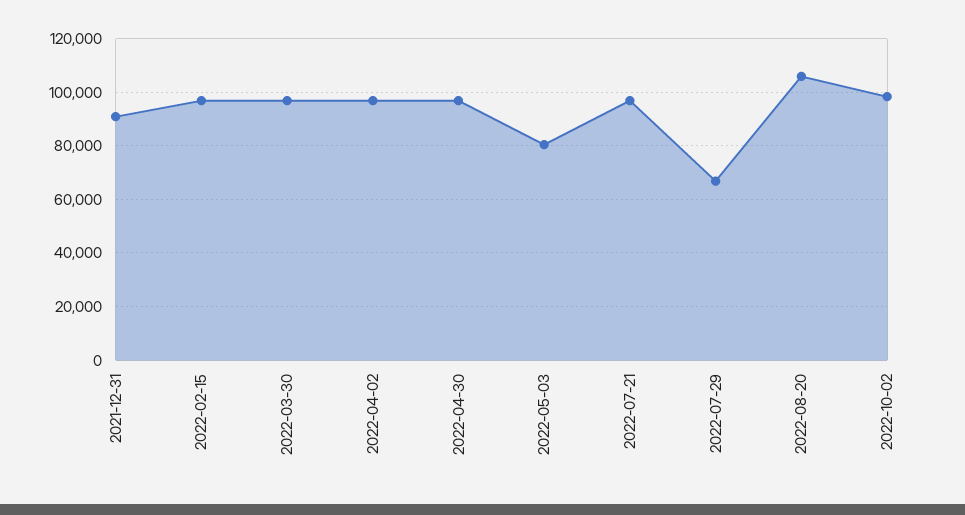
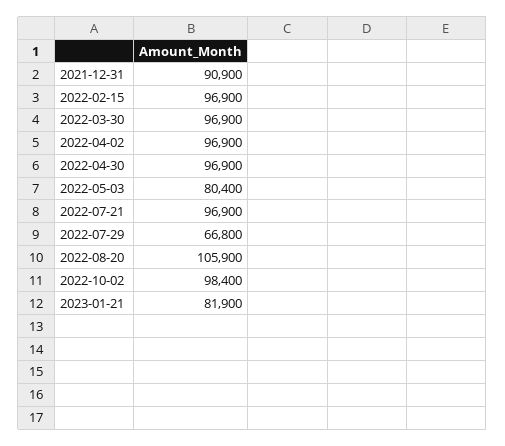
2023-01-21: none -> 81900

